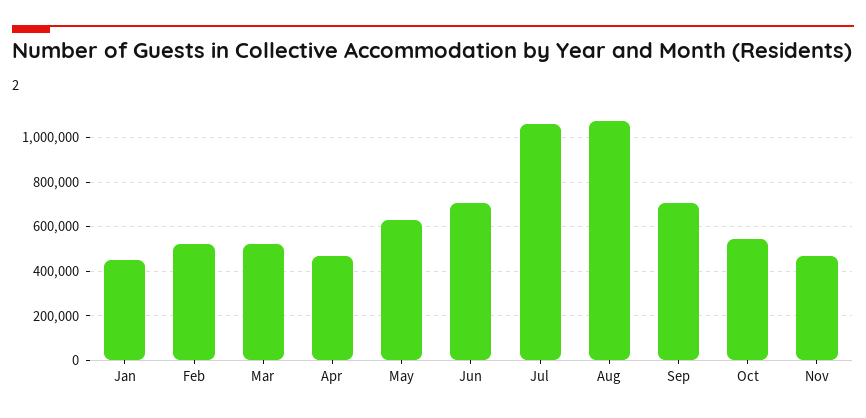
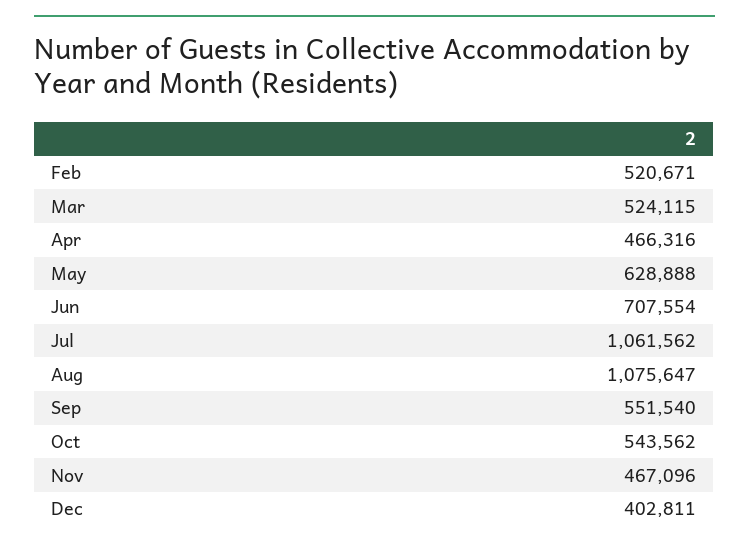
Jan: 450000 -> none
Sep: 700000 -> 551540
Dec: none -> 402811

